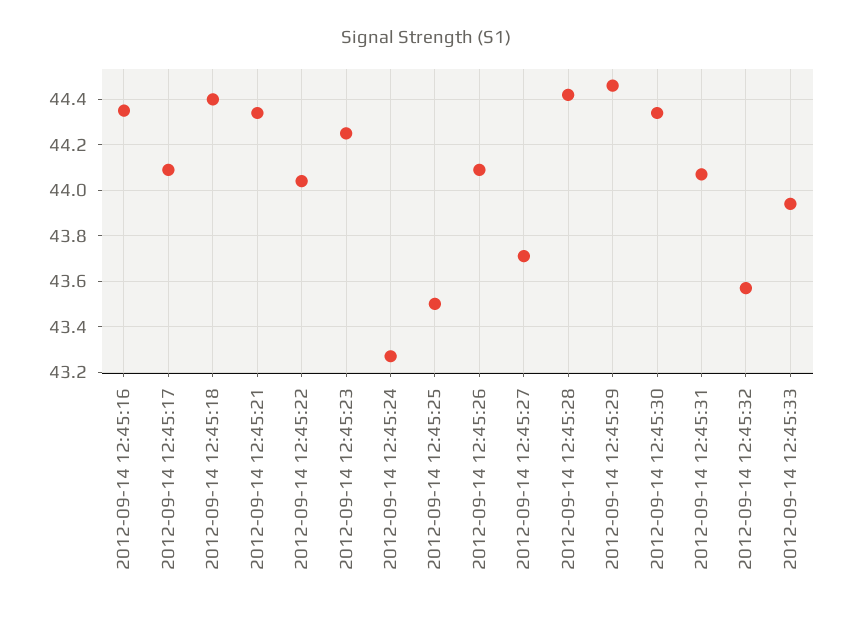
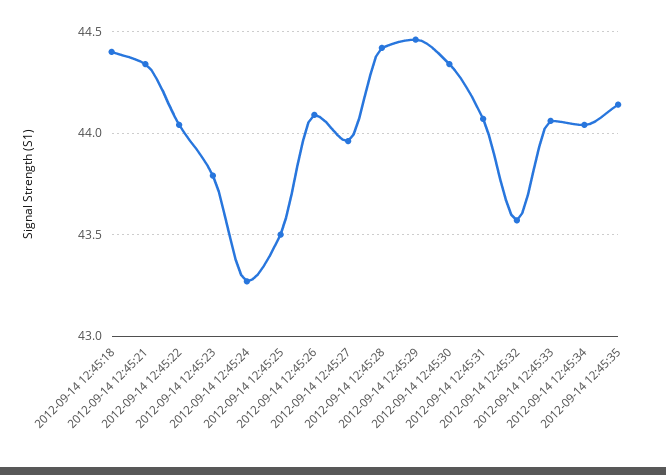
2012-09-14 12:45:16: 44.35 -> none
2012-09-14 12:45:17: 44.1 -> none
2012-09-14 12:45:23: 44.25 -> 43.8
2012-09-14 12:45:27: 43.7 -> 43.95
2012-09-14 12:45:33: 43.95 -> 44.05
2012-09-14 12:45:34: none -> 44.05
2012-09-14 12:45:35: none -> 44.15

